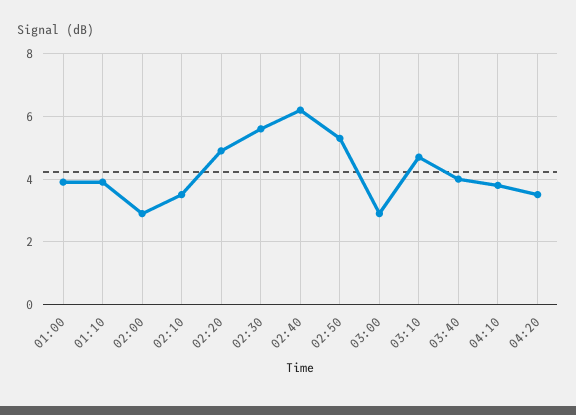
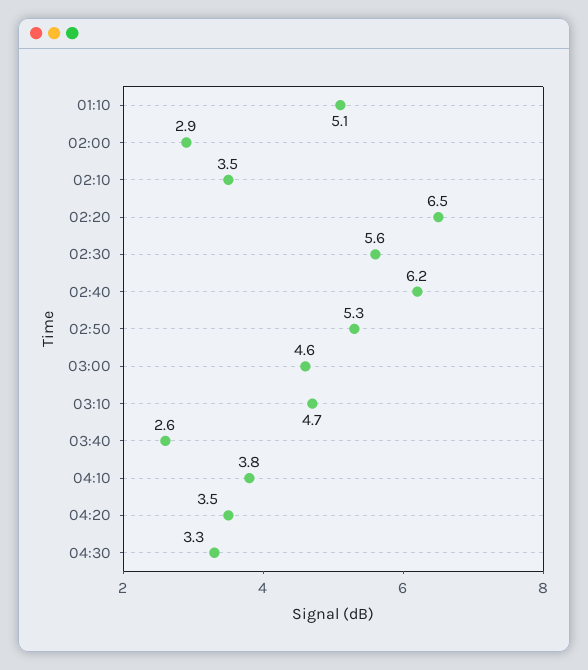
01:00: 4 -> none
01:10: 4 -> 5.1
02:20: 5 -> 6.5
03:00: 3 -> 4.6
03:40: 4 -> 2.6
04:30: none -> 3.3

